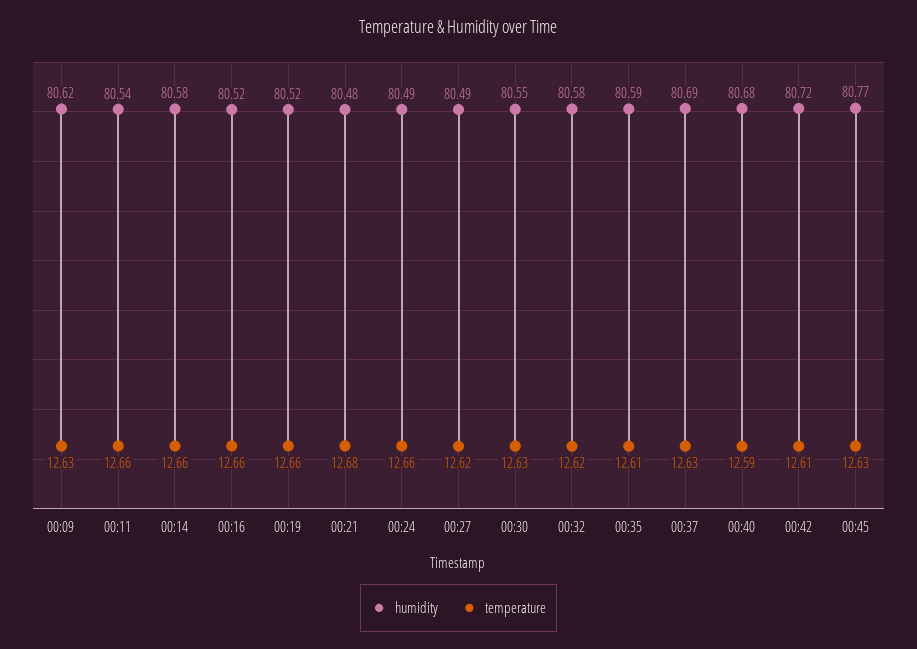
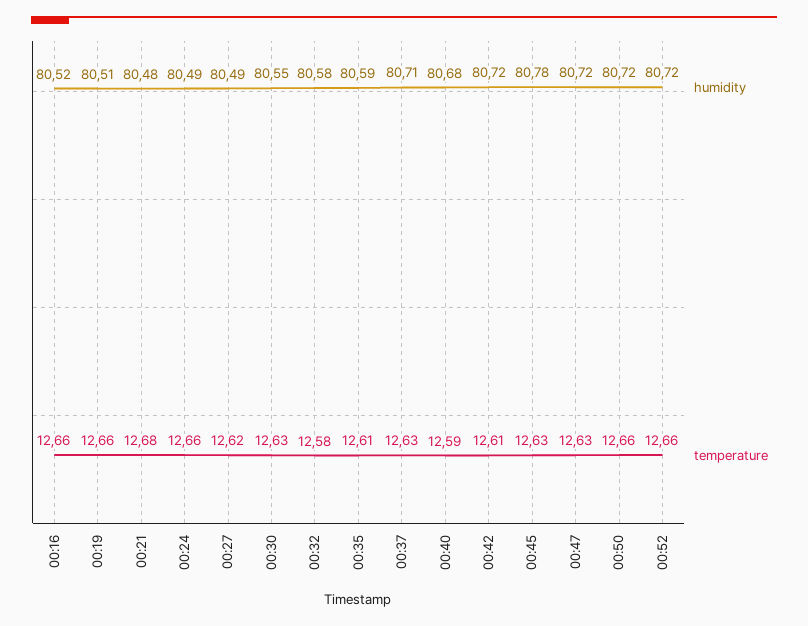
humidity, 00:09: 80.62 -> none
temperature, 00:09: 12.63 -> none
humidity, 00:11: 80.54 -> none
temperature, 00:11: 12.66 -> none
humidity, 00:14: 80.58 -> none
temperature, 00:14: 12.66 -> none
humidity, 00:19: 80.52 -> 80.51
temperature, 00:32: 12.62 -> 12.58
humidity, 00:37: 80.69 -> 80.71
humidity, 00:45: 80.77 -> 80.78
humidity, 00:47: none -> 80.72
temperature, 00:47: none -> 12.63
humidity, 00:50: none -> 80.72
temperature, 00:50: none -> 12.66
humidity, 00:52: none -> 80.72
temperature, 00:52: none -> 12.66

